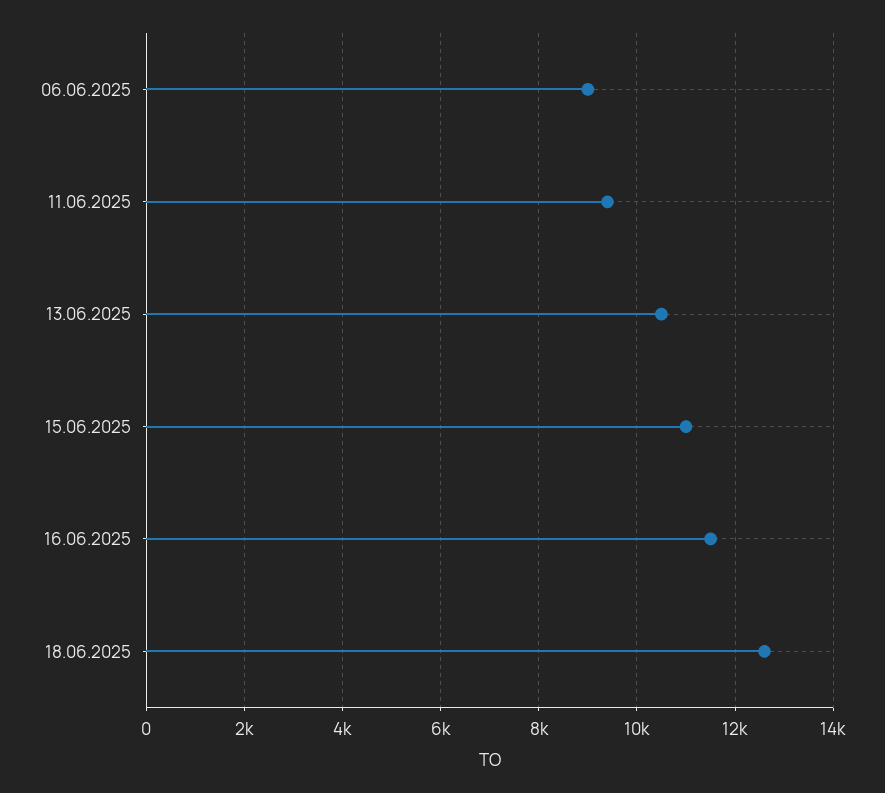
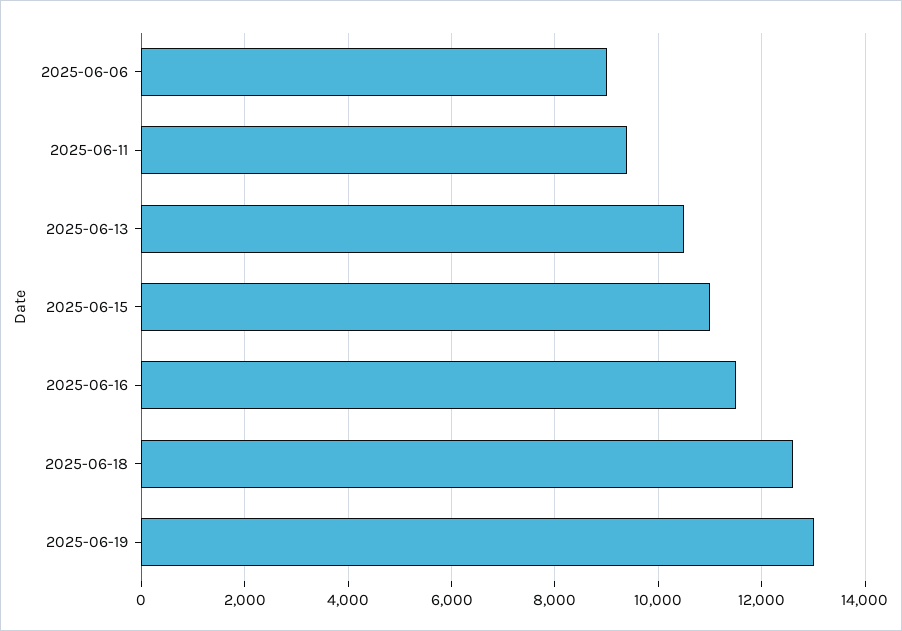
2025-06-19: none -> 13000

